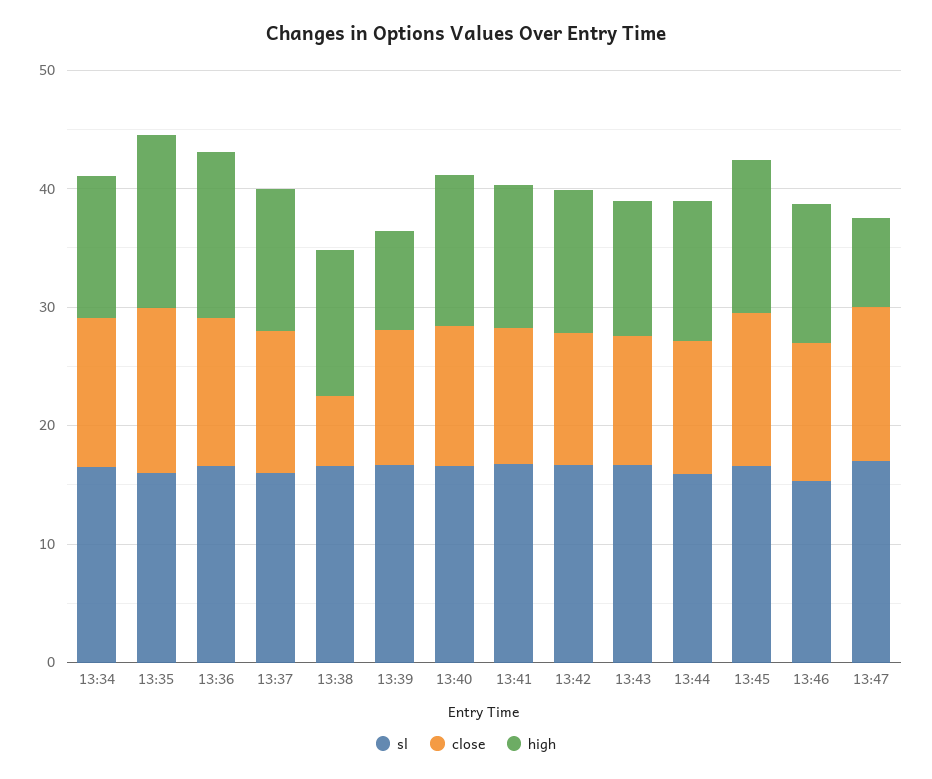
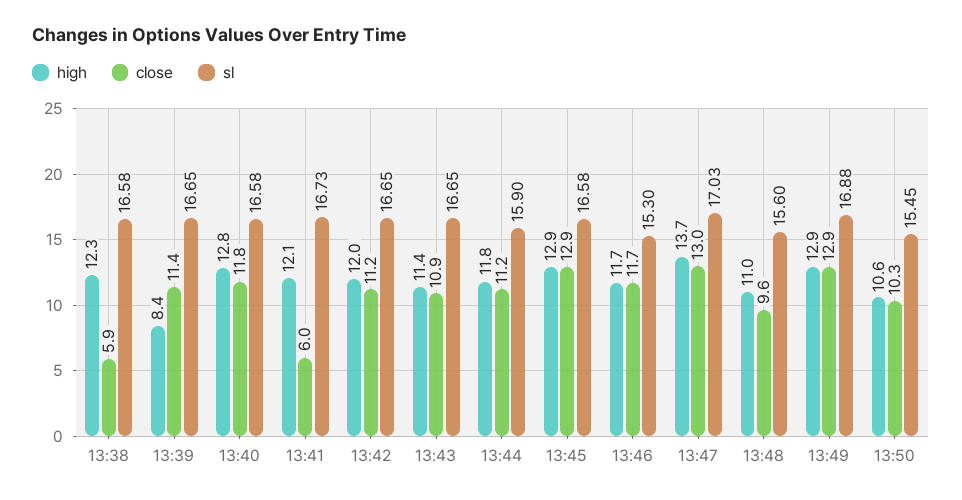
sl, 13:34: 16 -> none
close, 13:34: 12 -> none
high, 13:34: 12 -> none
sl, 13:35: 16 -> none
close, 13:35: 14 -> none
high, 13:35: 14 -> none
sl, 13:36: 16 -> none
close, 13:36: 12 -> none
high, 13:36: 14 -> none
sl, 13:37: 16 -> none
close, 13:37: 12 -> none
high, 13:37: 12 -> none
close, 13:41: 12 -> 6
high, 13:47: 8 -> 13.7
high, 13:48: none -> 11
close, 13:48: none -> 9.6
sl, 13:48: none -> 15.6
high, 13:49: none -> 12.9
close, 13:49: none -> 12.9
sl, 13:49: none -> 16.88
high, 13:50: none -> 10.6
close, 13:50: none -> 10.3
sl, 13:50: none -> 15.45

